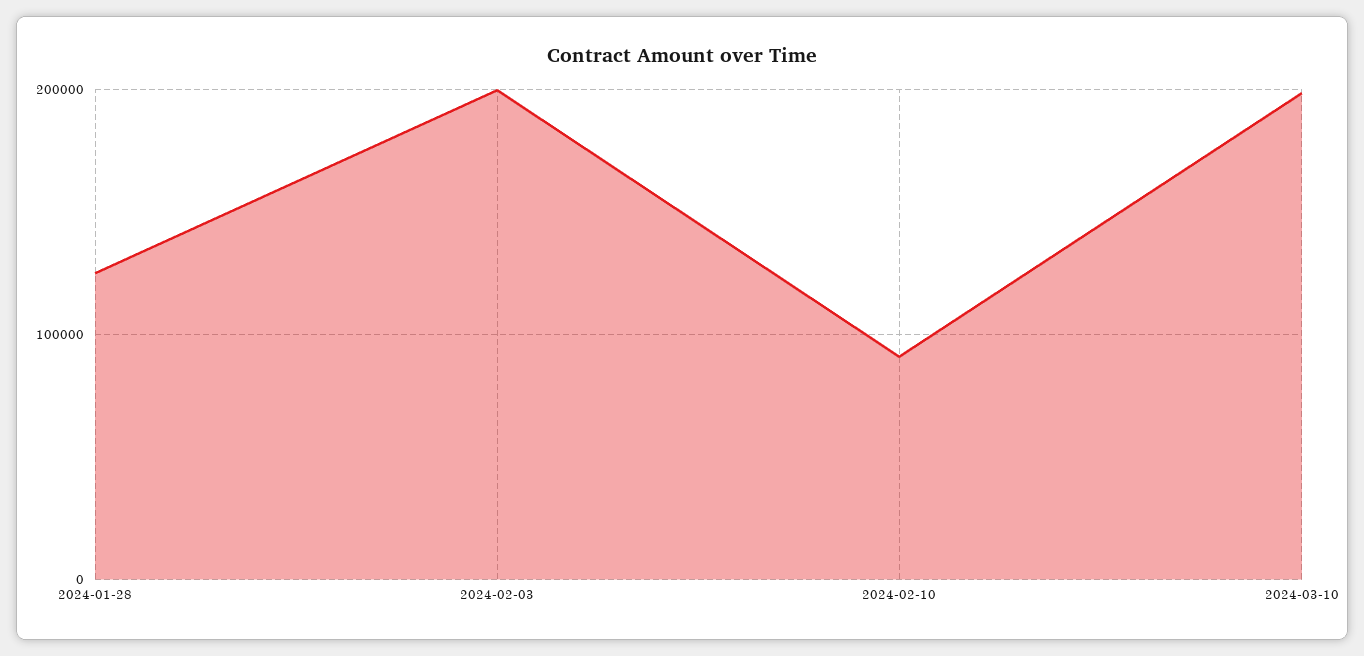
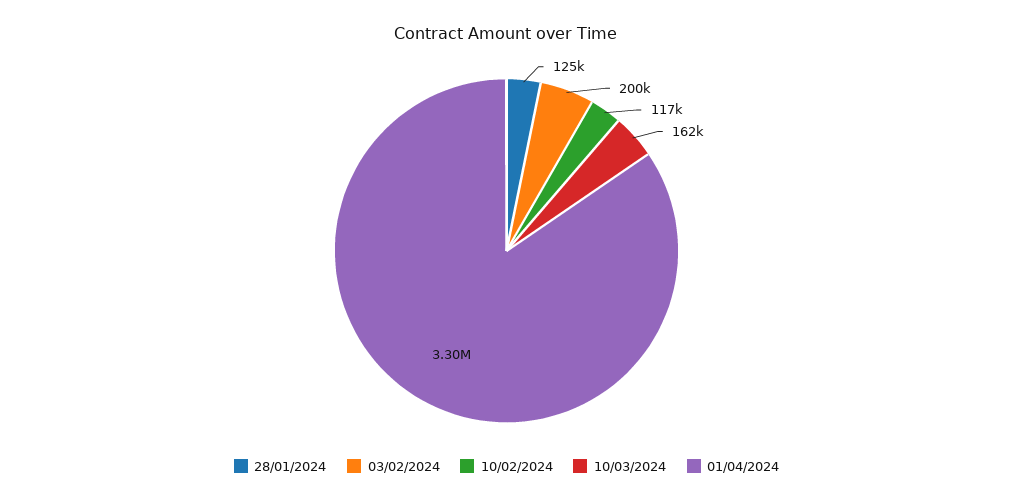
2024-02-10: 90000 -> 117000
2024-03-10: 200000 -> 162000
01/04/2024: none -> 3300000

